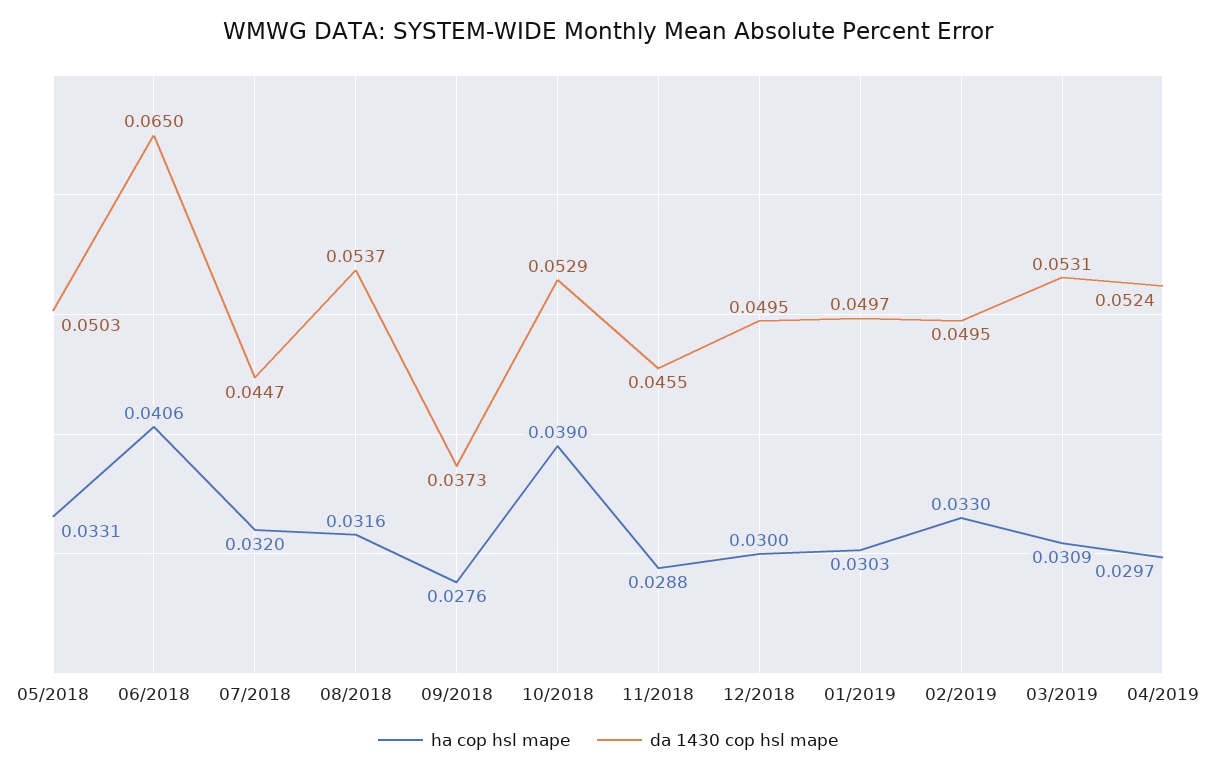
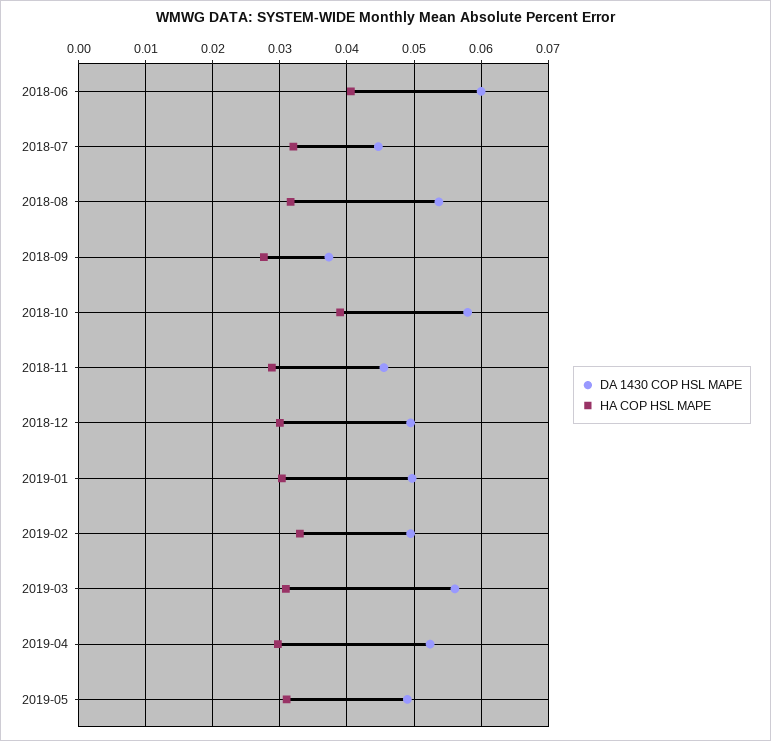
ha cop hsl mape, 05/2018: 0.0331 -> none
da 1430 cop hsl mape, 05/2018: 0.0503 -> none
da 1430 cop hsl mape, 06/2018: 0.065 -> 0.06
da 1430 cop hsl mape, 10/2018: 0.0529 -> 0.058
da 1430 cop hsl mape, 03/2019: 0.0531 -> 0.056
da 1430 cop hsl mape, 2019-05: none -> 0.049
ha cop hsl mape, 2019-05: none -> 0.031

